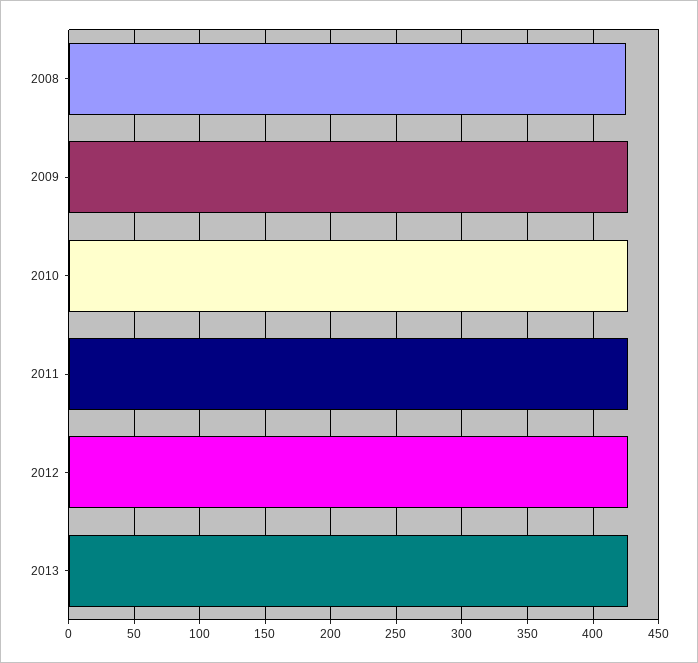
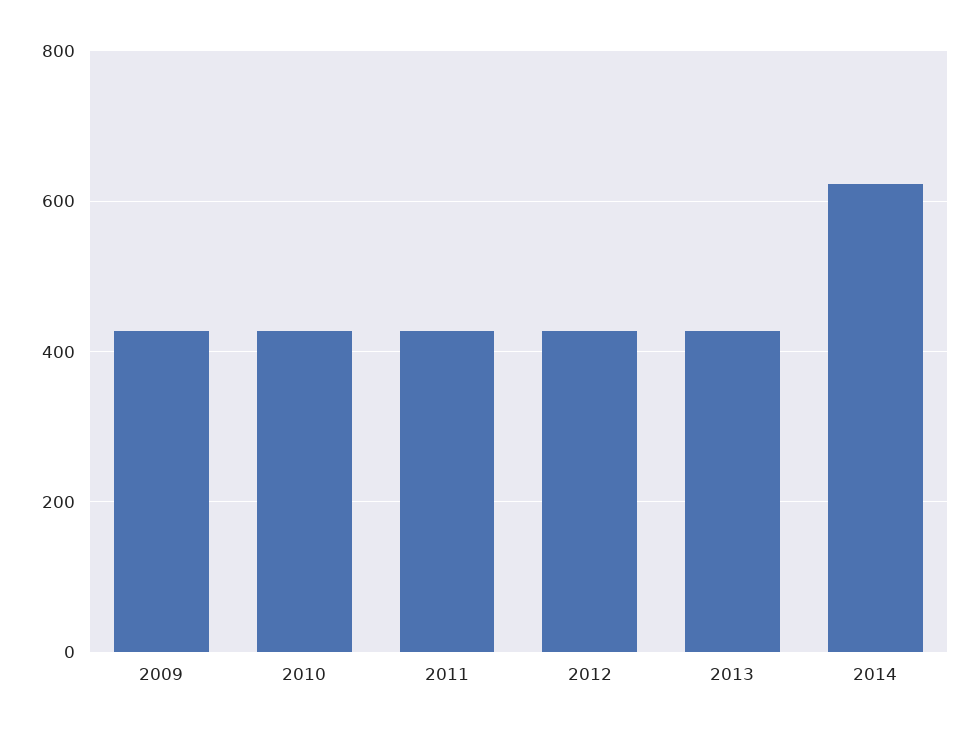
2008: 425 -> none
2014: none -> 620

